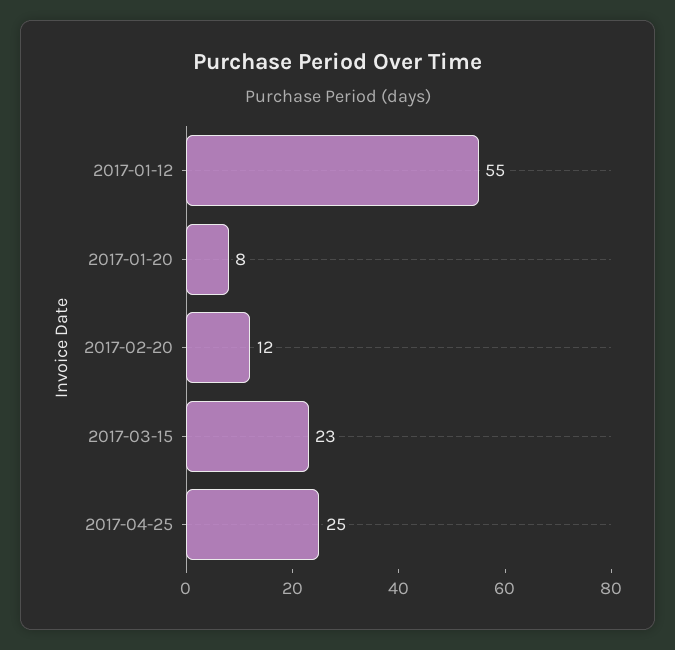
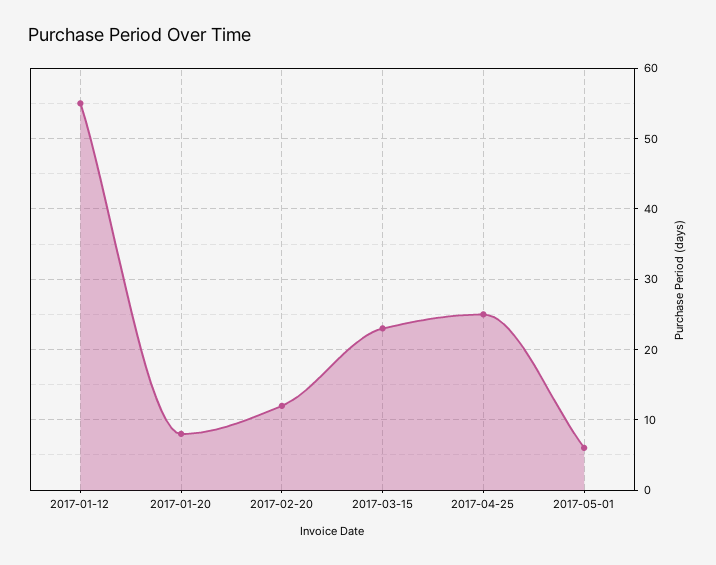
2017-05-01: none -> 6

